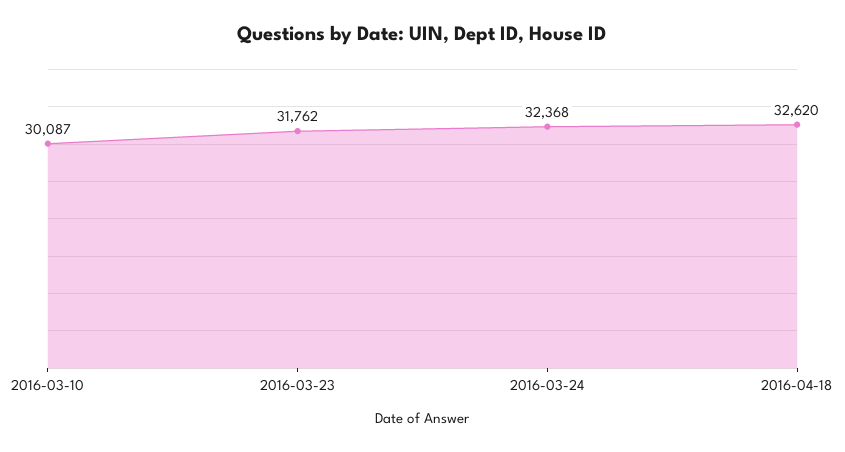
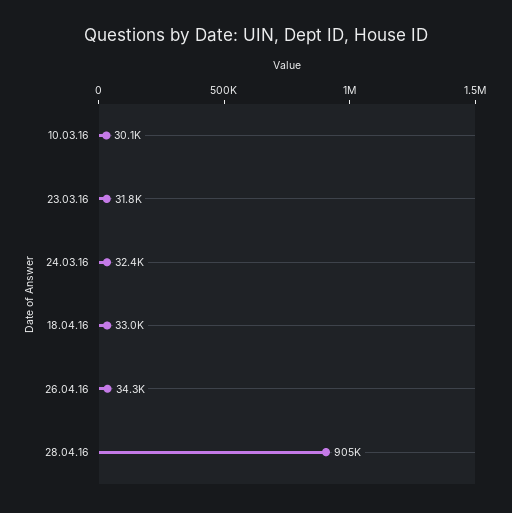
2016-04-18: 32620 -> 33000
26.04.16: none -> 34300
28.04.16: none -> 905000

